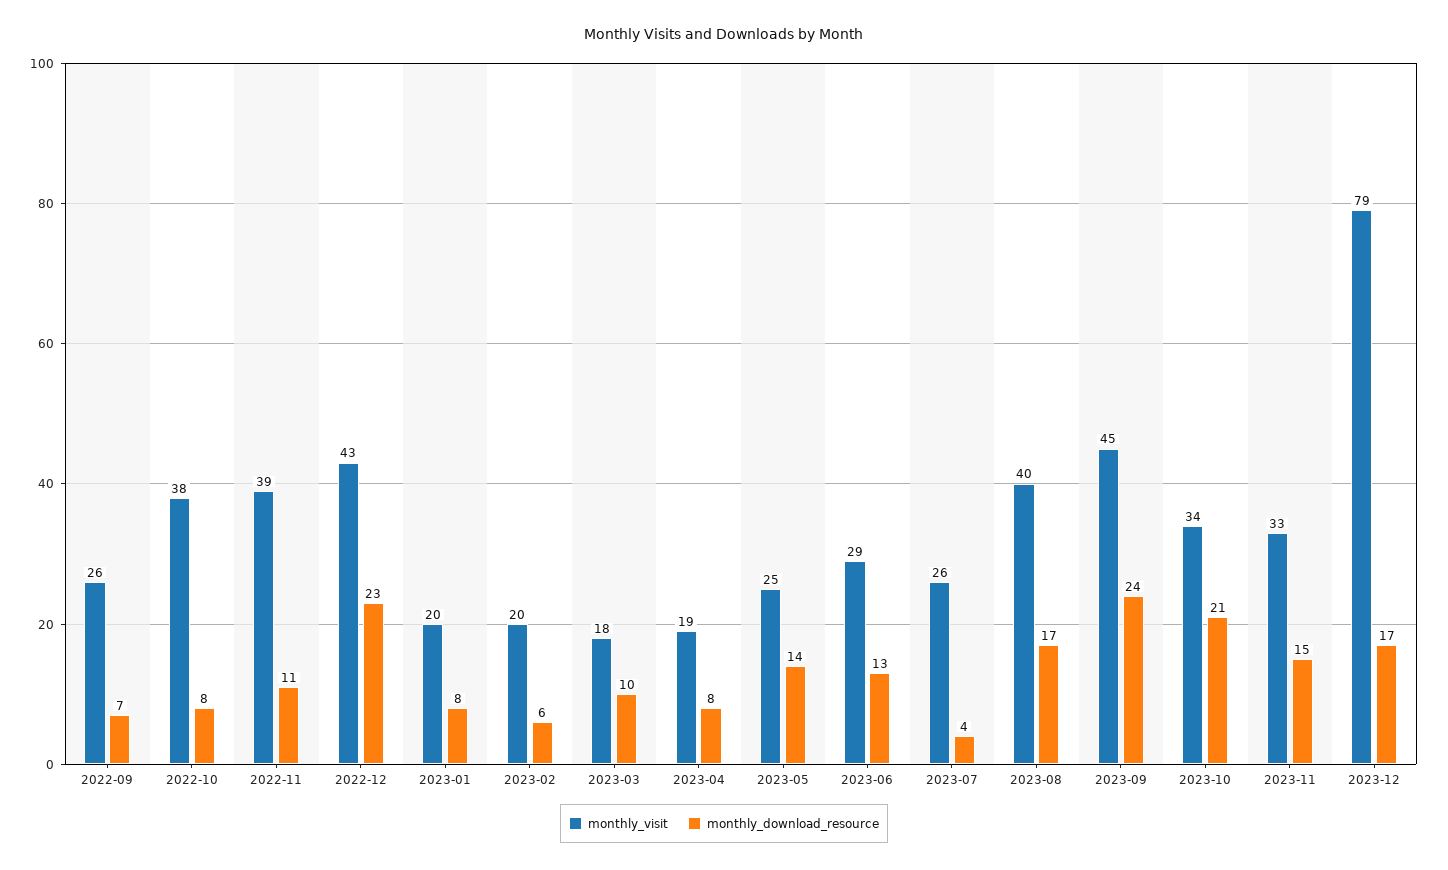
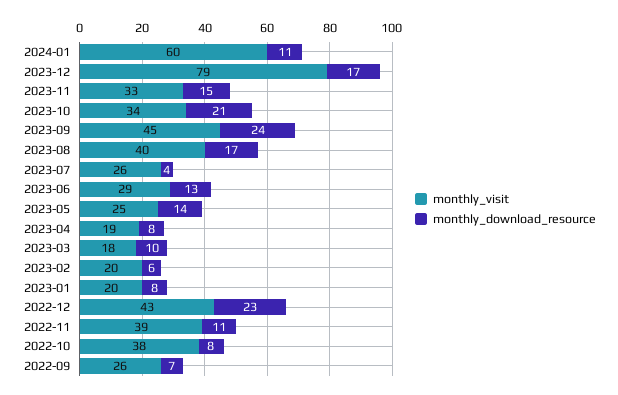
monthly_visit, 2024-01: none -> 60
monthly_download_resource, 2024-01: none -> 11

